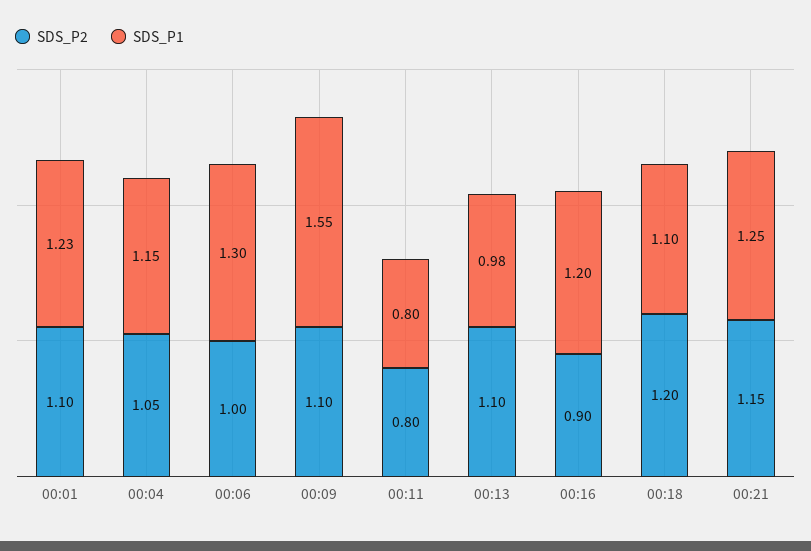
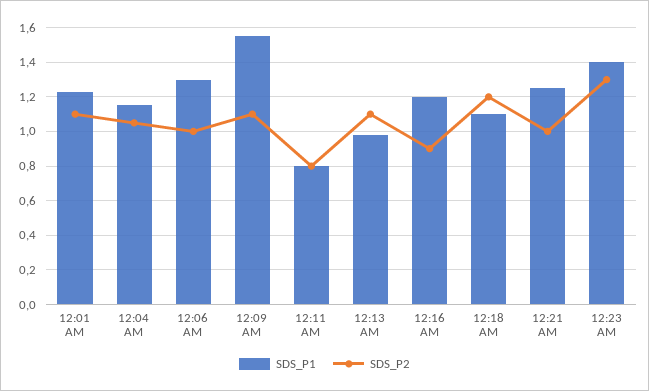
SDS_P2, 00:21: 1.15 -> 1
SDS_P1, 12:23 AM: none -> 1.4
SDS_P2, 12:23 AM: none -> 1.3

